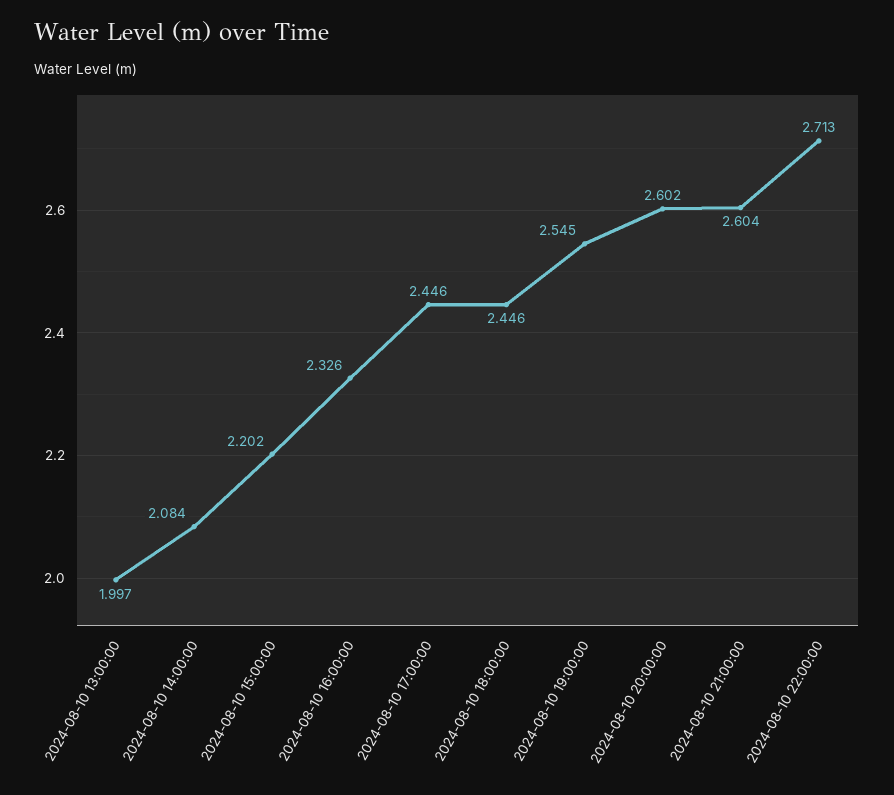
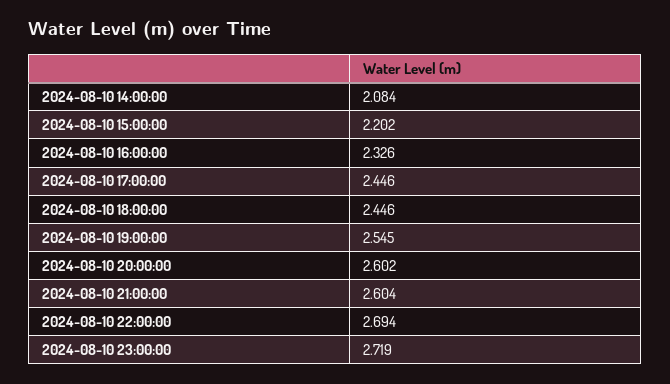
2024-08-10 13:00:00: 1.997 -> none
2024-08-10 22:00:00: 2.713 -> 2.694
2024-08-10 23:00:00: none -> 2.719

